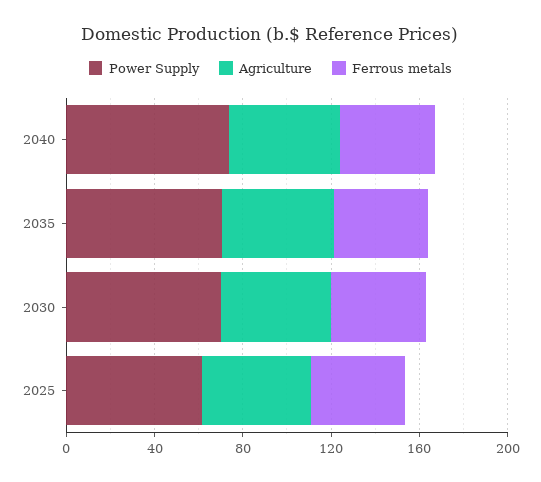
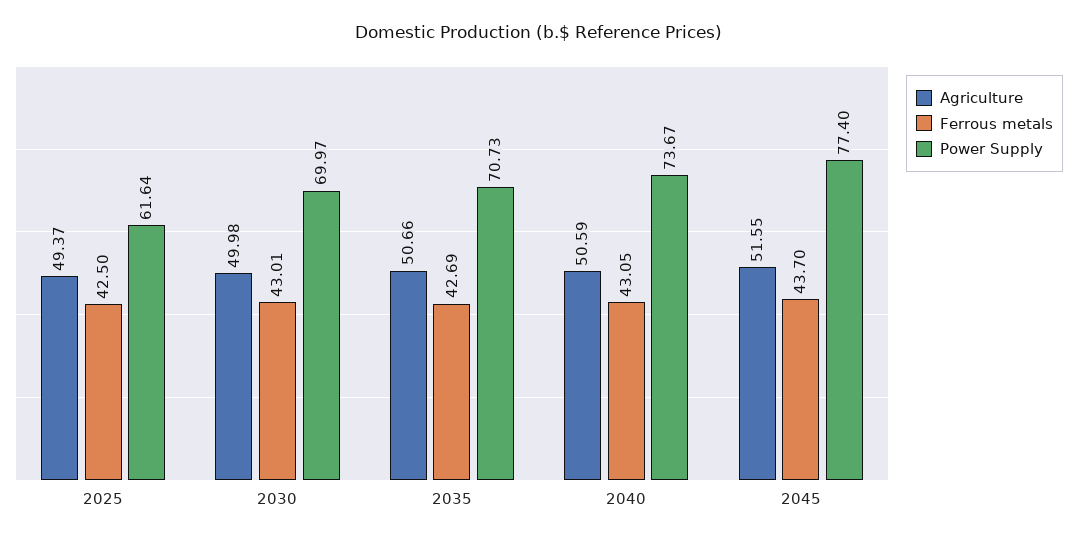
Agriculture, 2045: none -> 51.55
Ferrous metals, 2045: none -> 43.7
Power Supply, 2045: none -> 77.4

